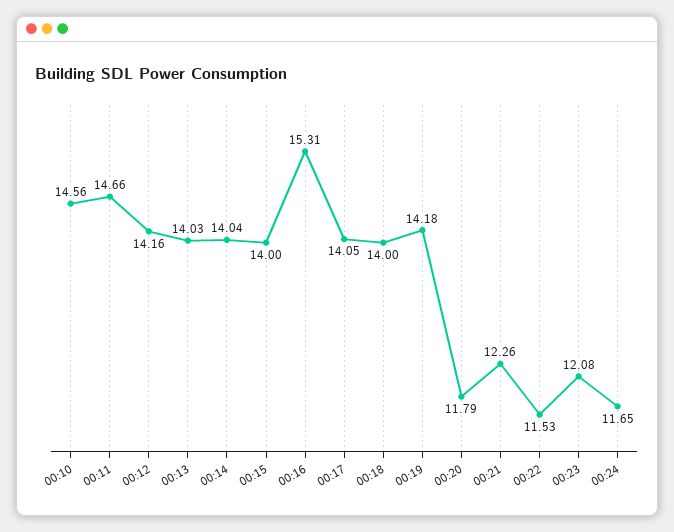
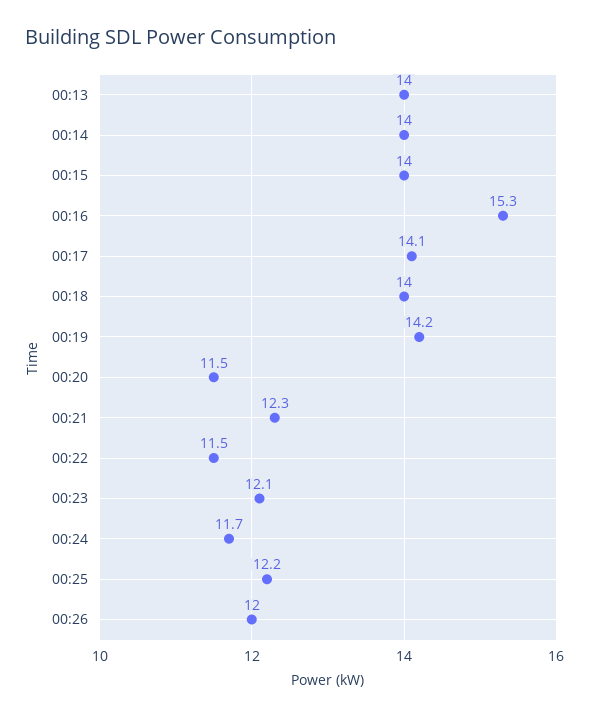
00:10: 14.56 -> none
00:11: 14.66 -> none
00:12: 14.16 -> none
00:20: 11.79 -> 11.5
00:25: none -> 12.2
00:26: none -> 12

